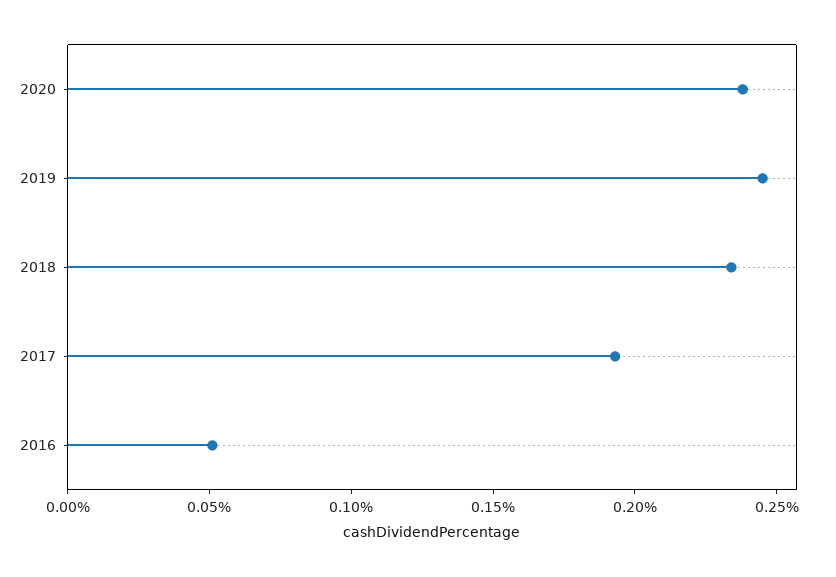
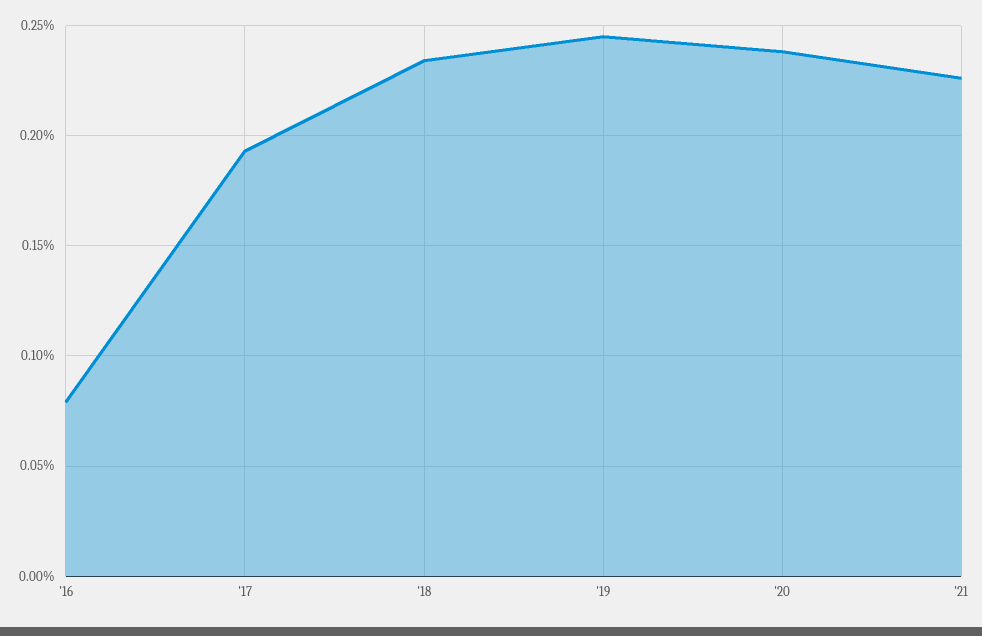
2016: 0.05 -> 0.08
'21: none -> 0.225

